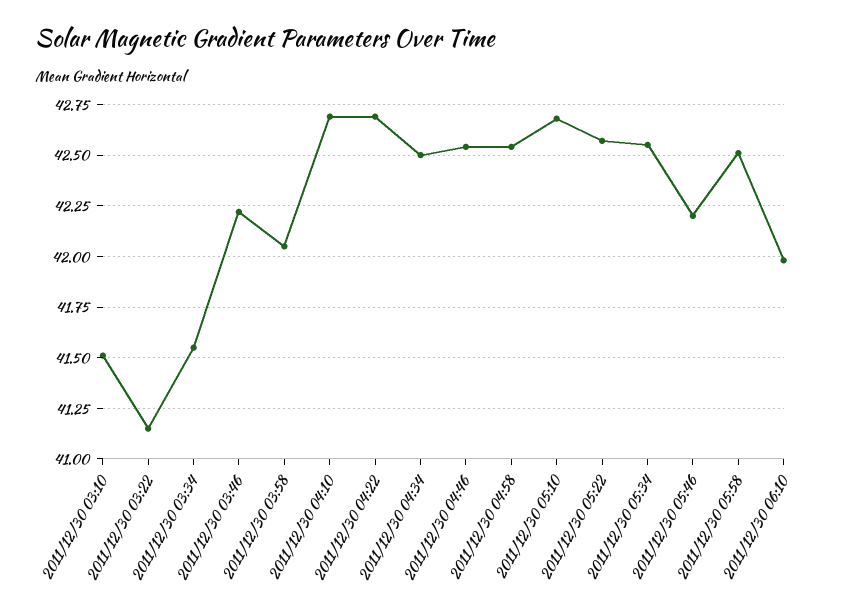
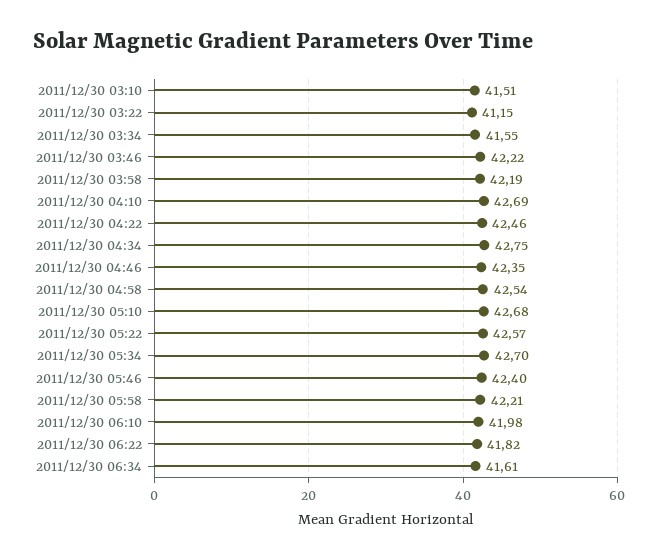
2011/12/30 03:58: 42.05 -> 42.19
2011/12/30 04:22: 42.7 -> 42.46
2011/12/30 04:34: 42.5 -> 42.75
2011/12/30 04:46: 42.55 -> 42.35
2011/12/30 05:34: 42.55 -> 42.7
2011/12/30 05:46: 42.2 -> 42.4
2011/12/30 05:58: 42.5 -> 42.21
2011/12/30 06:22: none -> 41.82
2011/12/30 06:34: none -> 41.61

